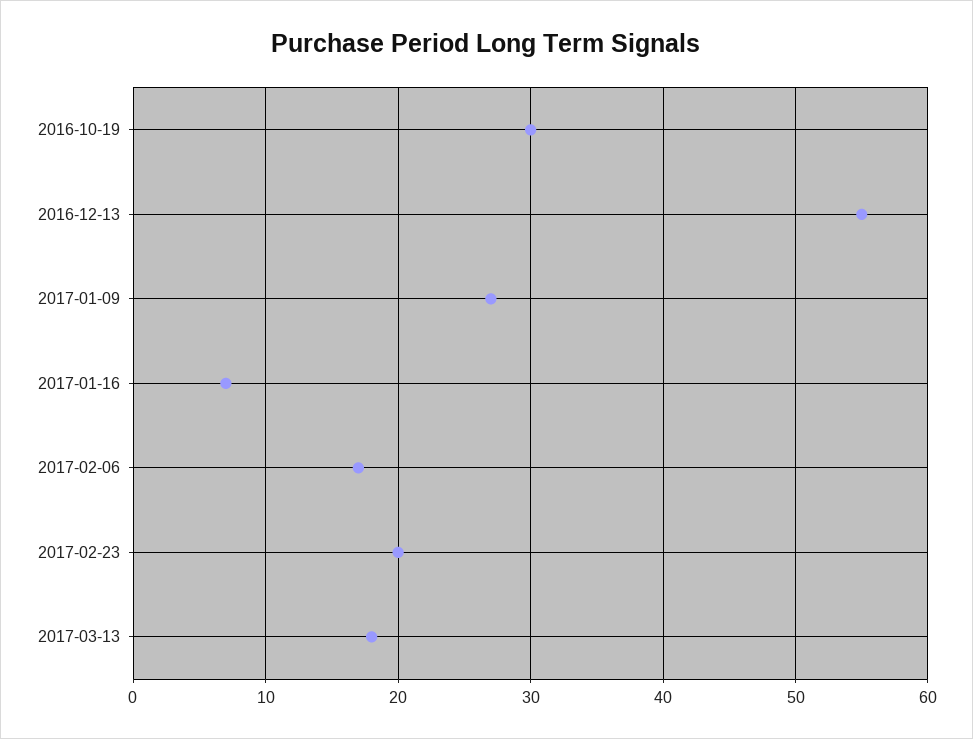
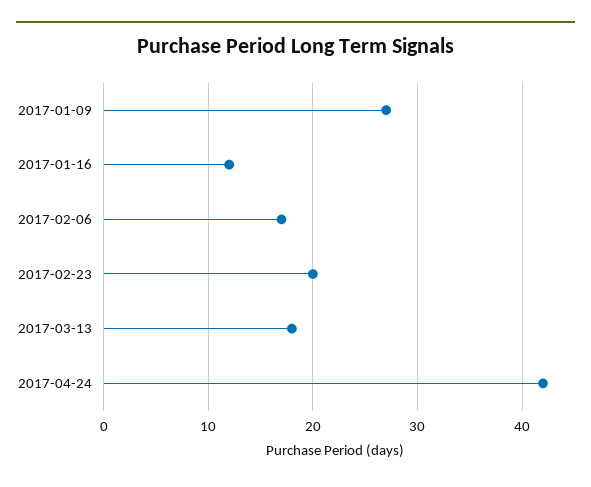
2016-10-19: 30 -> none
2016-12-13: 55 -> none
2017-01-16: 7 -> 12
2017-04-24: none -> 42

